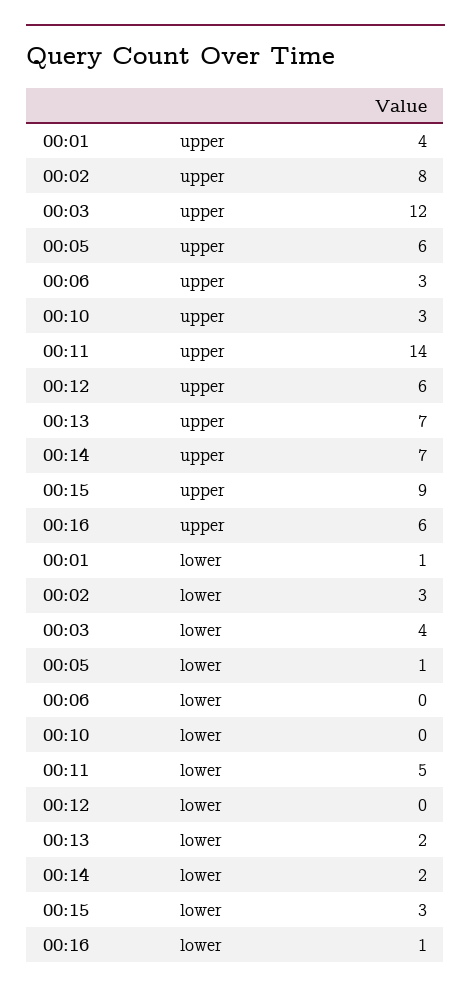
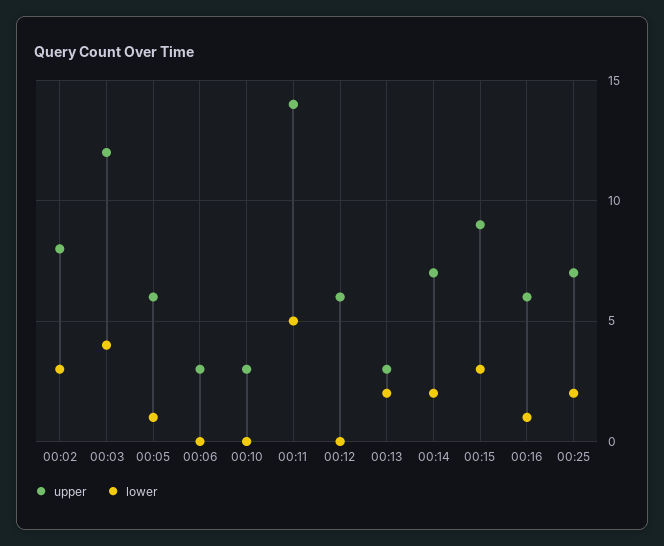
upper, 00:01: 4 -> none
upper, 00:13: 7 -> 3
lower, 00:01: 1 -> none
upper, 00:25: none -> 7
lower, 00:25: none -> 2

